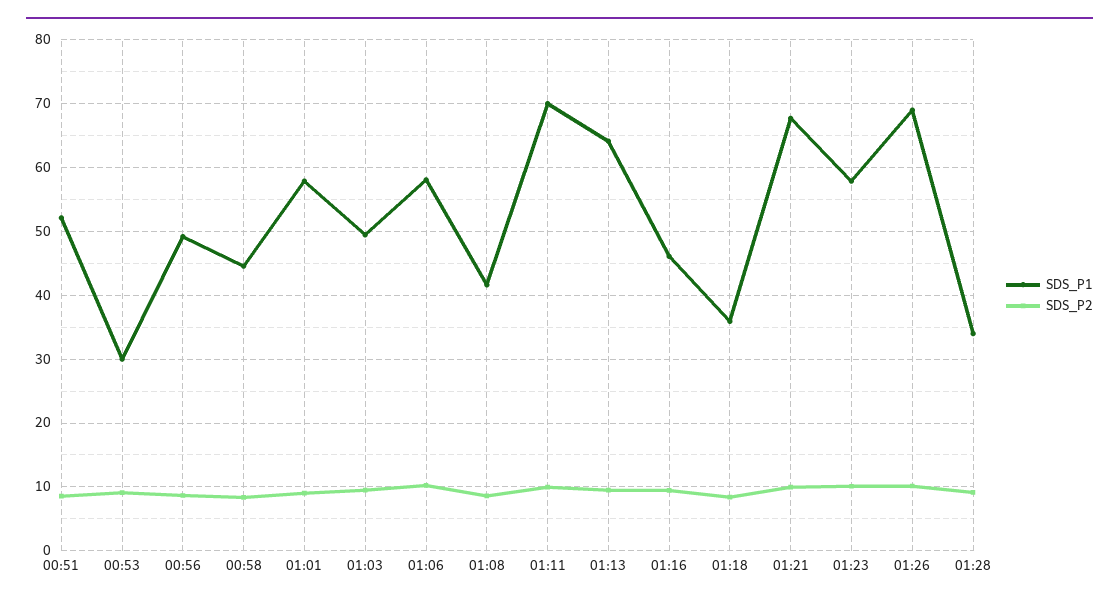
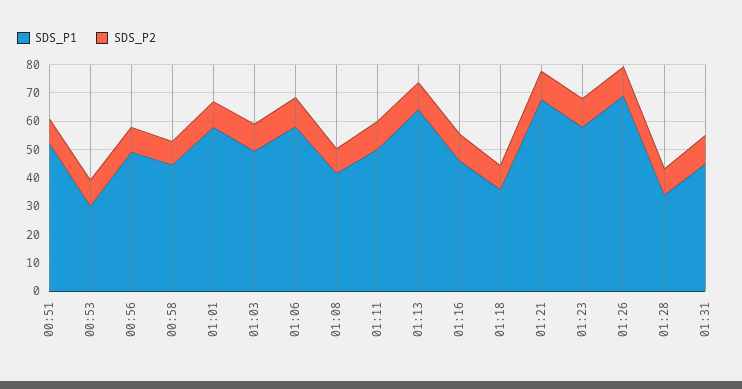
SDS_P1, 01:11: 70 -> 50
SDS_P1, 01:31: none -> 45
SDS_P2, 01:31: none -> 10

